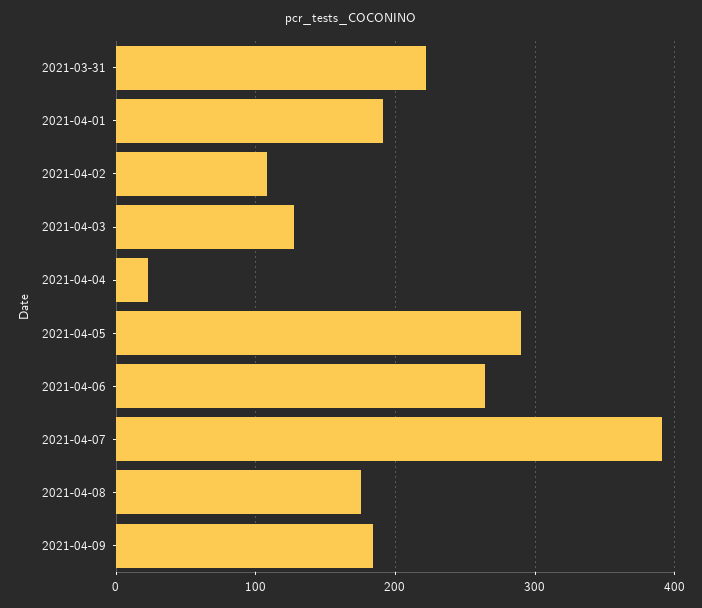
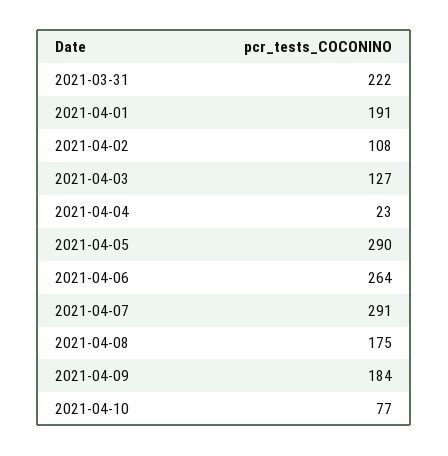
2021-04-07: 390 -> 291
2021-04-10: none -> 77

